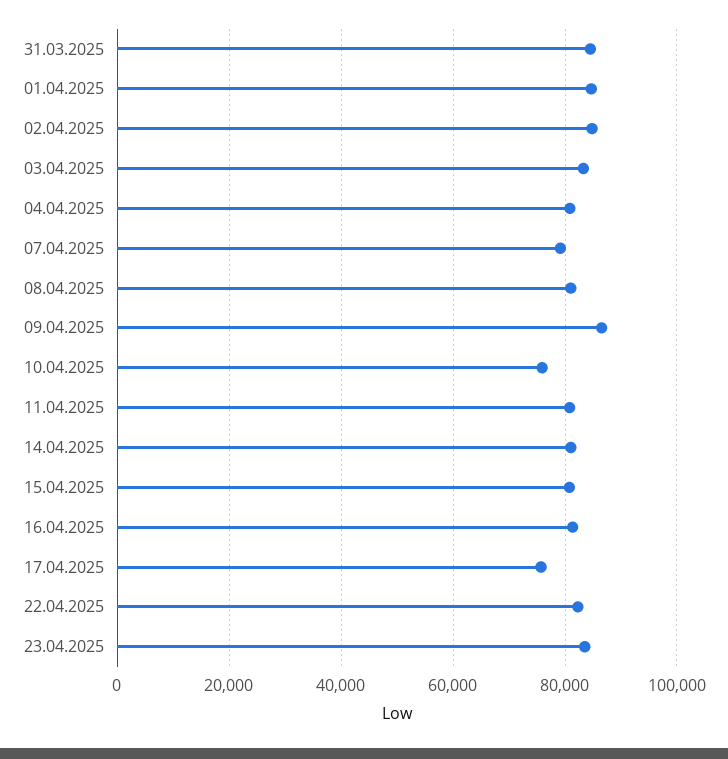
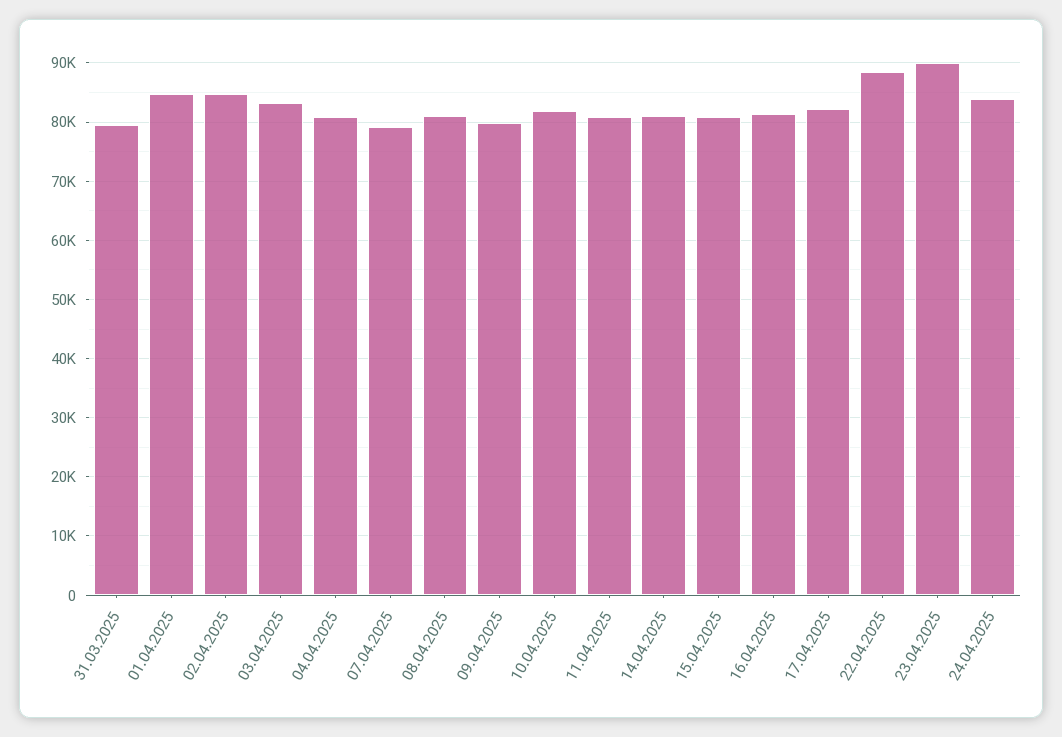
31.03.2025: 84000 -> 80000
09.04.2025: 86000 -> 80000
10.04.2025: 76000 -> 82000
17.04.2025: 76000 -> 82000
22.04.2025: 82000 -> 88000
23.04.2025: 84000 -> 90000
24.04.2025: none -> 84000

